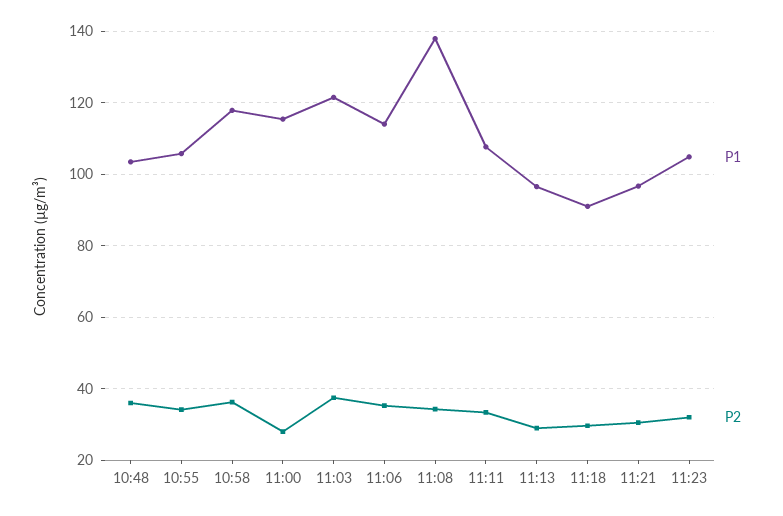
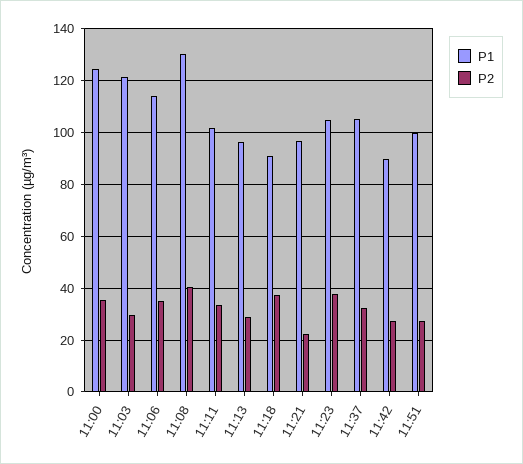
P1, 10:48: 104 -> none
P2, 10:48: 36 -> none
P1, 10:55: 106 -> none
P2, 10:55: 34 -> none
P1, 10:58: 118 -> none
P2, 10:58: 36 -> none
P1, 11:00: 116 -> 125
P2, 11:00: 28 -> 35
P2, 11:03: 38 -> 30
P1, 11:08: 138 -> 130
P2, 11:08: 34 -> 40
P1, 11:11: 108 -> 102.5
P2, 11:18: 30 -> 37.5
P2, 11:21: 30 -> 22.5
P2, 11:23: 32 -> 37.5
P1, 11:37: none -> 105
P2, 11:37: none -> 32.5
P1, 11:42: none -> 90
P2, 11:42: none -> 27.5
P1, 11:51: none -> 100
P2, 11:51: none -> 27.5

